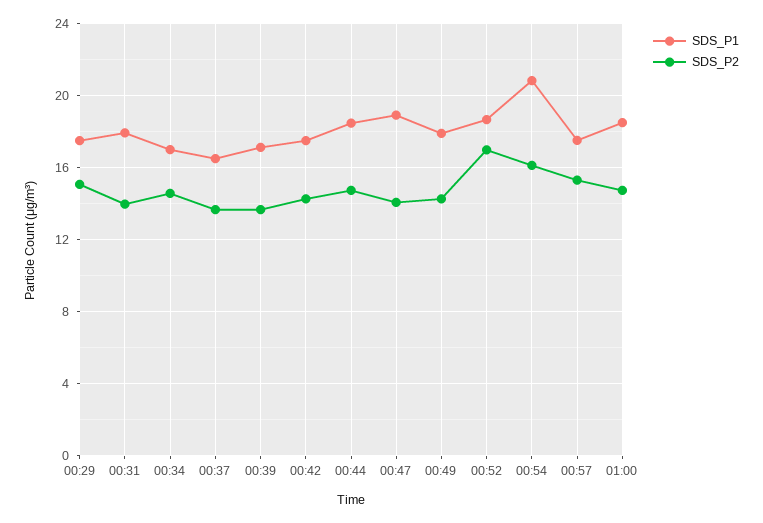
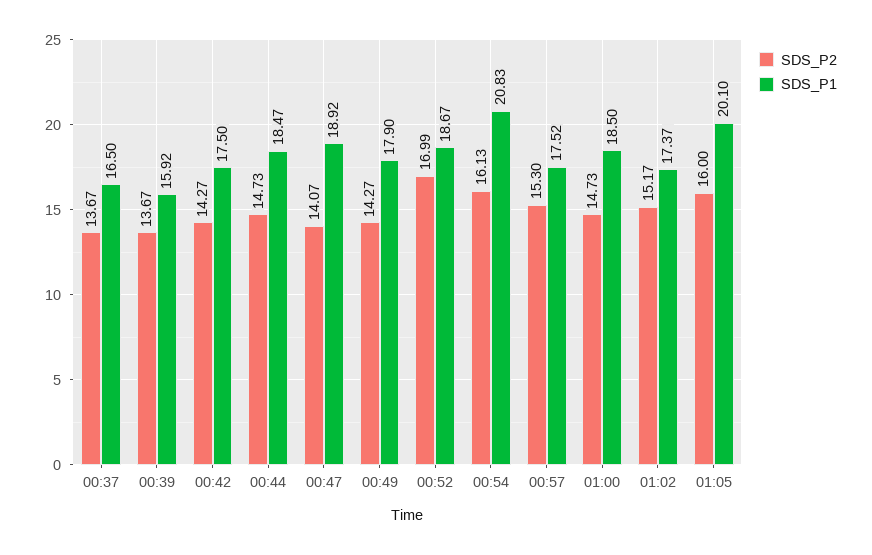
SDS_P1, 00:29: 17.5 -> none
SDS_P2, 00:29: 15 -> none
SDS_P1, 00:31: 18 -> none
SDS_P2, 00:31: 14 -> none
SDS_P1, 00:34: 17 -> none
SDS_P2, 00:34: 14.5 -> none
SDS_P1, 00:39: 17 -> 15.92
SDS_P2, 01:02: none -> 15.17
SDS_P1, 01:02: none -> 17.37
SDS_P2, 01:05: none -> 16
SDS_P1, 01:05: none -> 20.1

